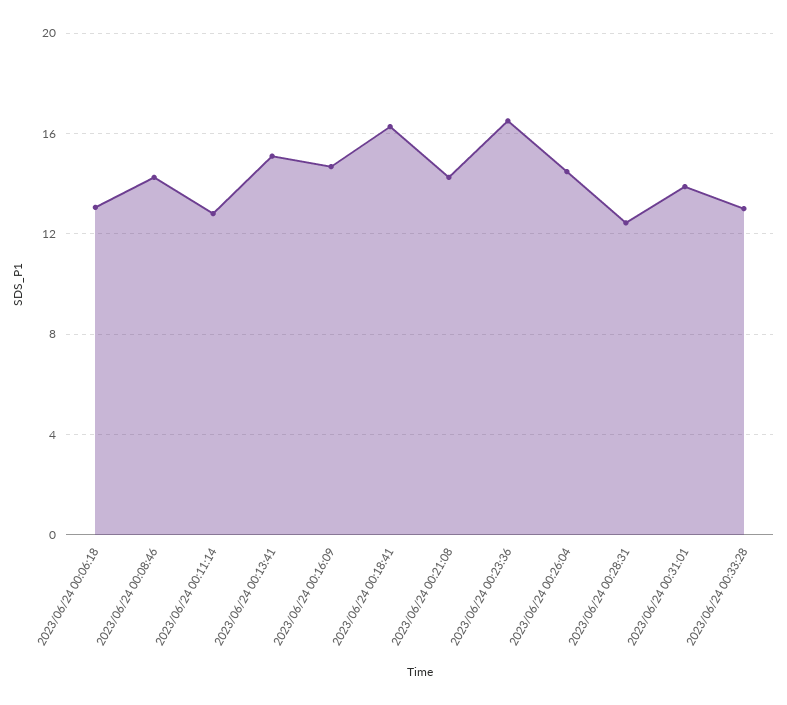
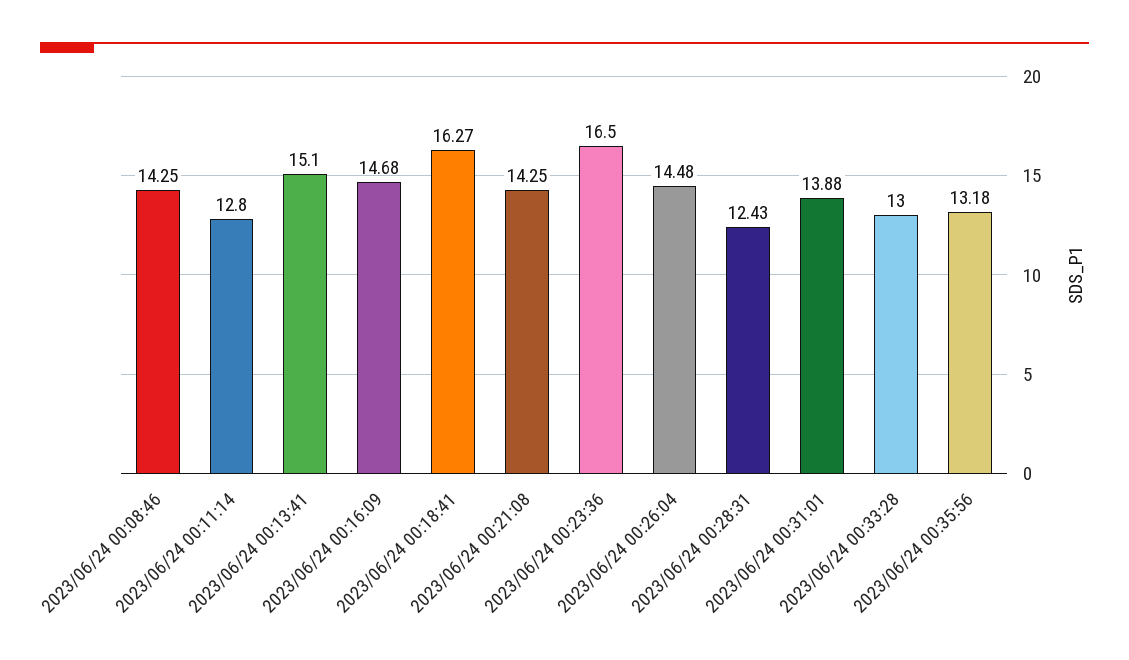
2023/06/24 00:06:18: 13 -> none
2023/06/24 00:35:56: none -> 13.18

